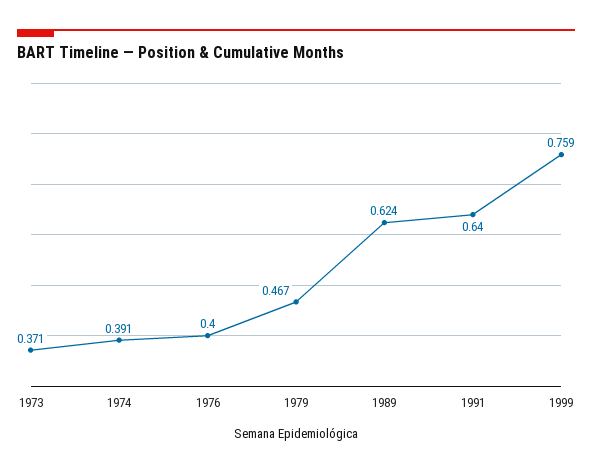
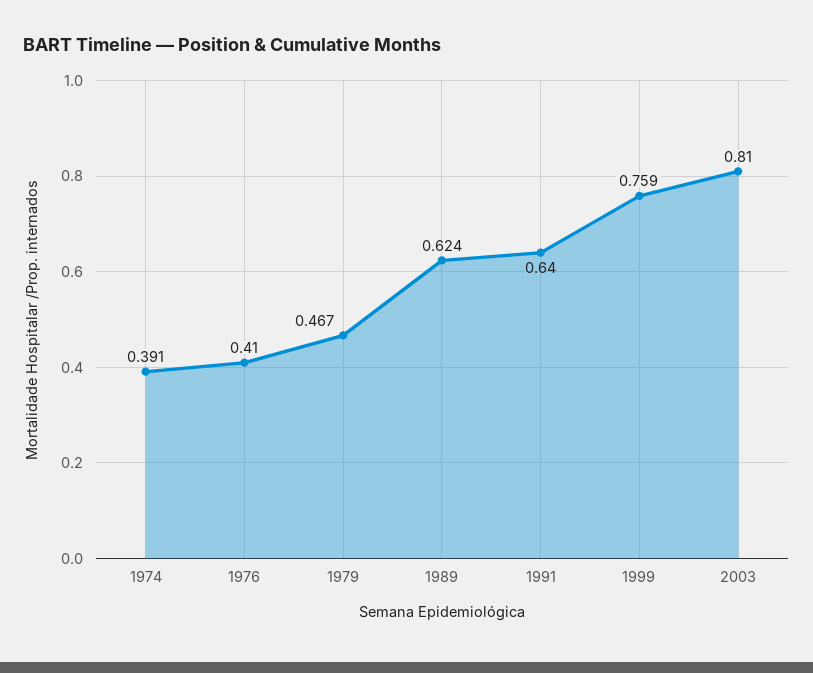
1973: 0.371 -> none
1976: 0.4 -> 0.41
2003: none -> 0.81

